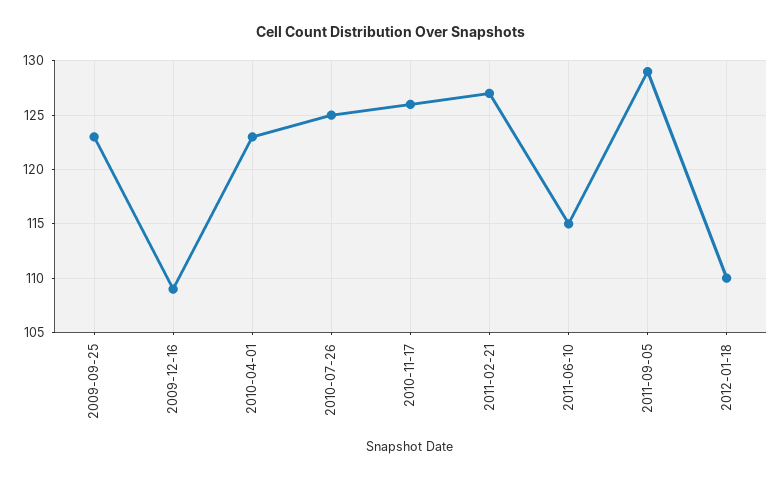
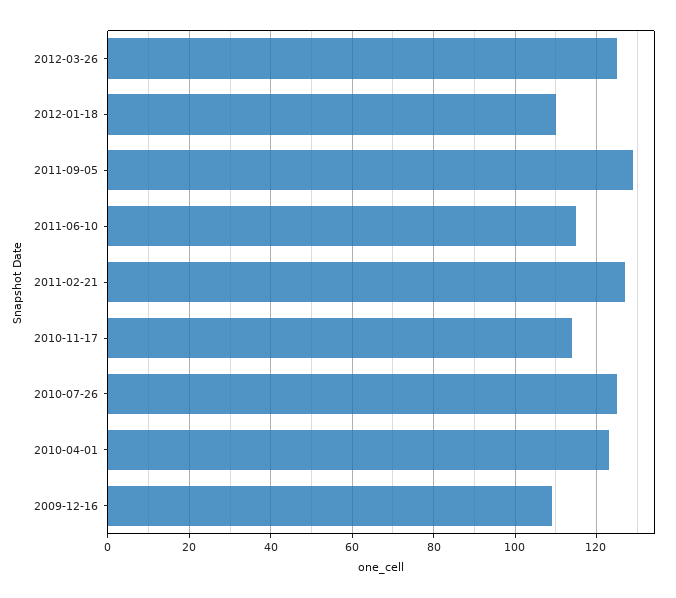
2009-09-25: 123 -> none
2010-11-17: 126 -> 115
2012-03-26: none -> 125

